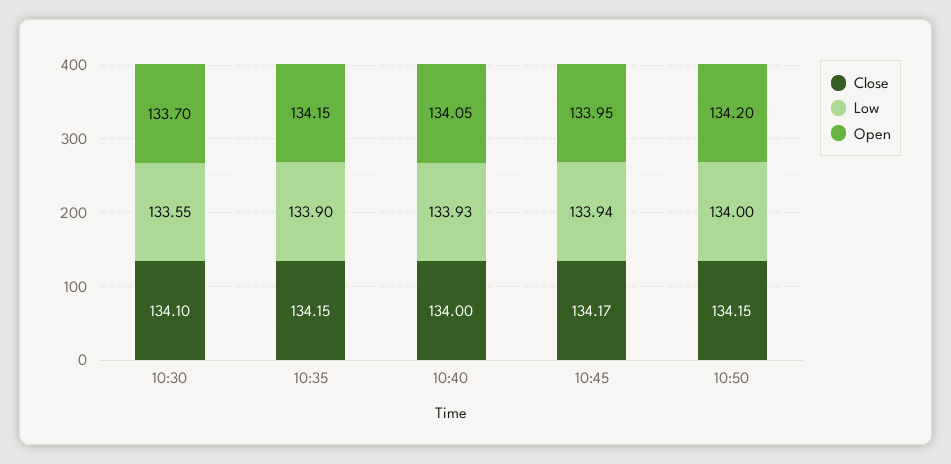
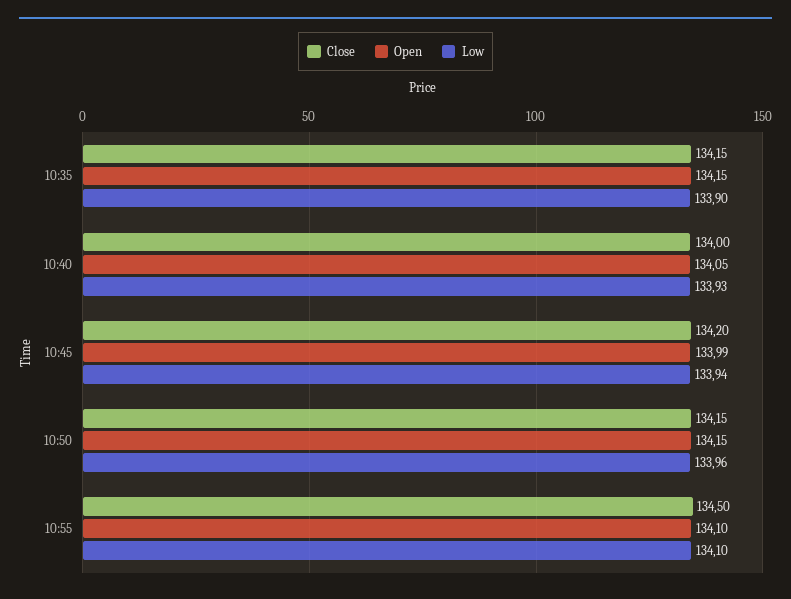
Close, 10:30: 134.1 -> none
Low, 10:30: 133.55 -> none
Open, 10:30: 133.7 -> none
Close, 10:45: 134.17 -> 134.2
Open, 10:45: 133.95 -> 133.99
Low, 10:50: 134 -> 133.96
Open, 10:50: 134.2 -> 134.15
Close, 10:55: none -> 134.5
Open, 10:55: none -> 134.1
Low, 10:55: none -> 134.1

